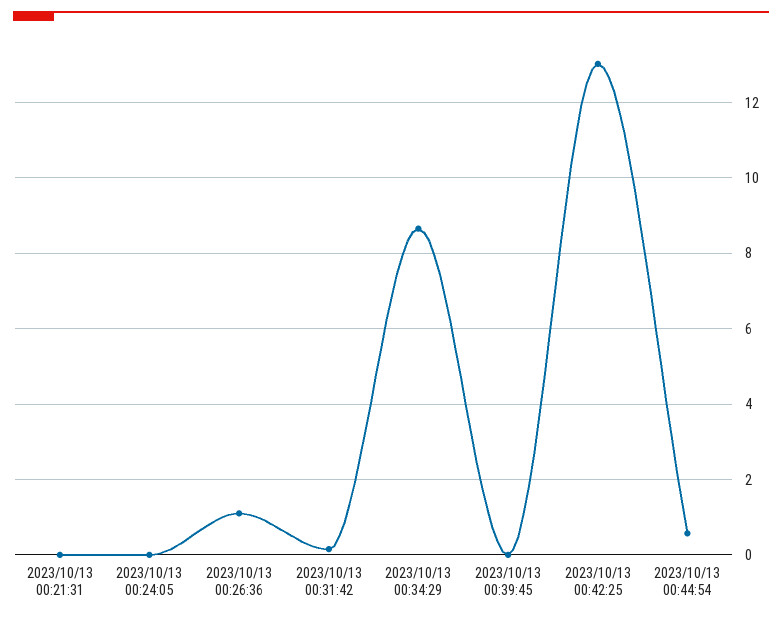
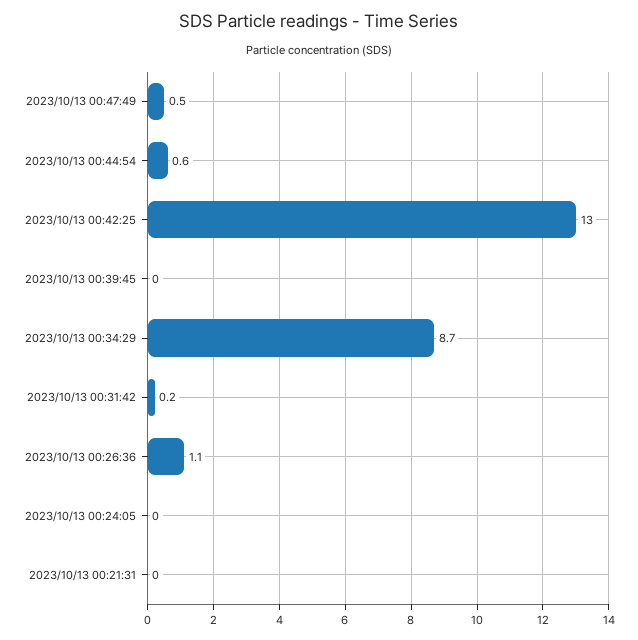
2023/10/13 00:47:49: none -> 0.5

